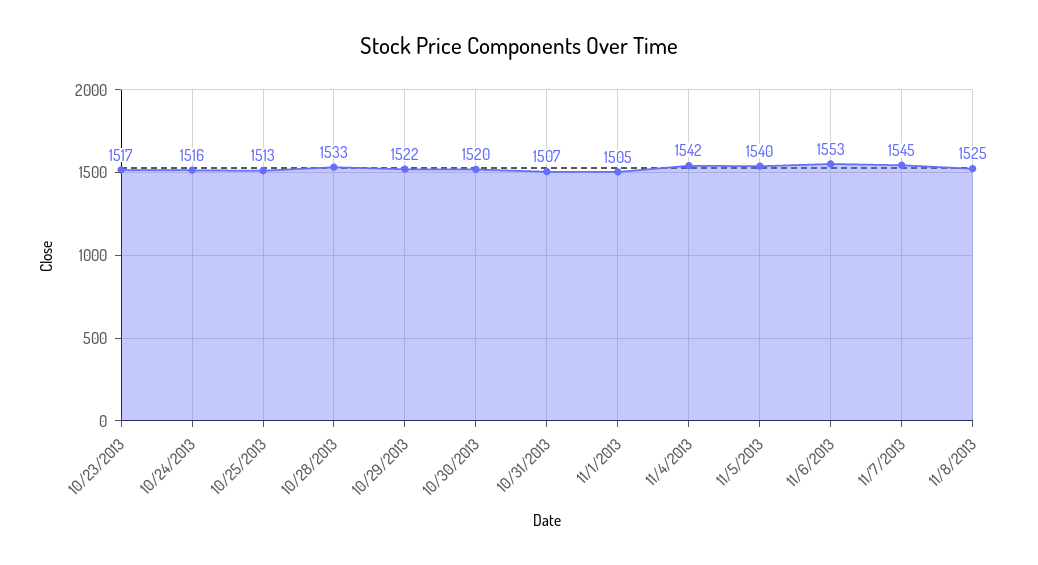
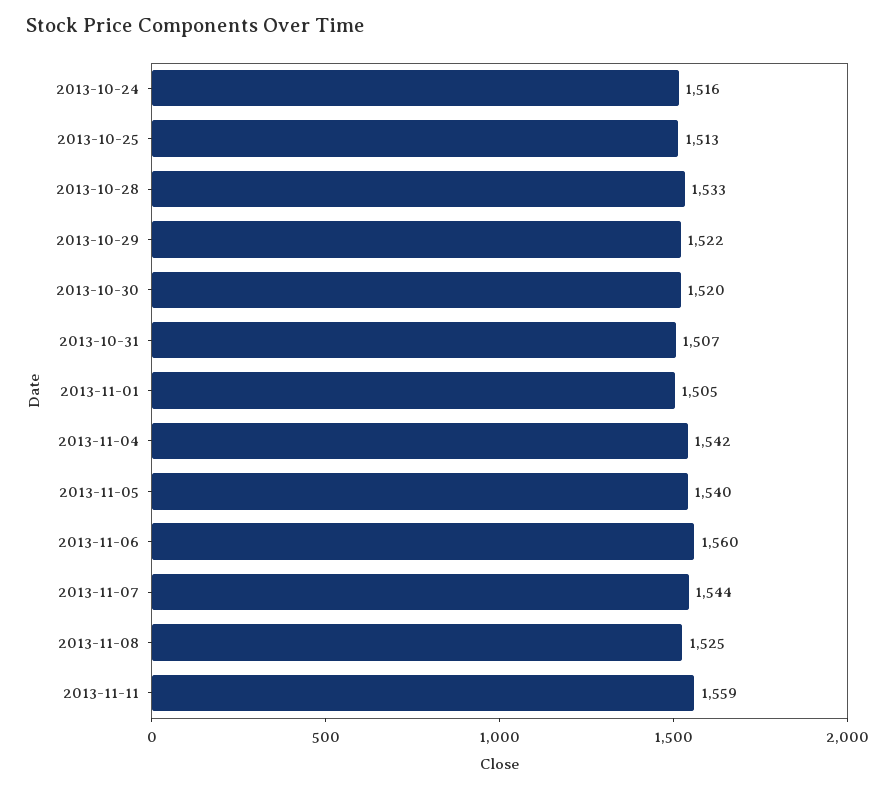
10/23/2013: 1517 -> none
11/6/2013: 1553 -> 1560
11/7/2013: 1545 -> 1544
2013-11-11: none -> 1559

